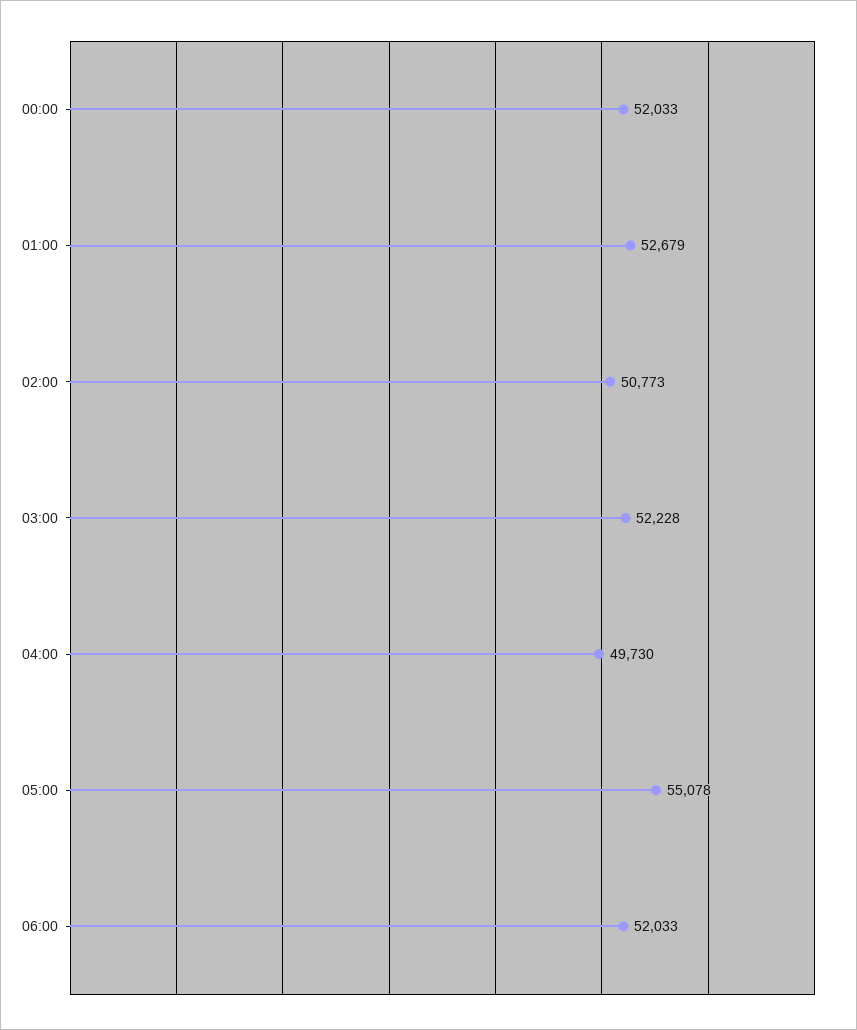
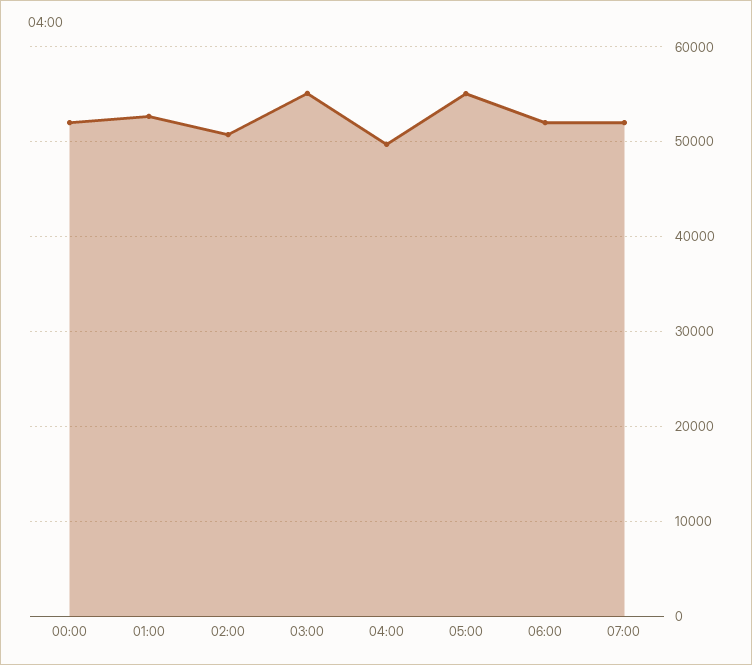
03:00: 52228 -> 55000
07:00: none -> 52000

